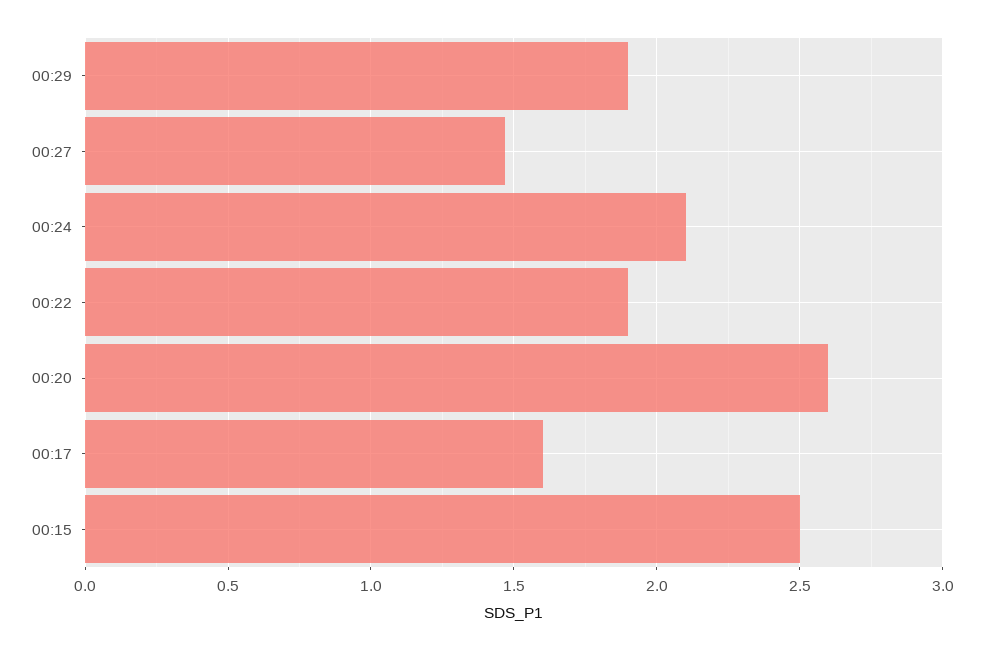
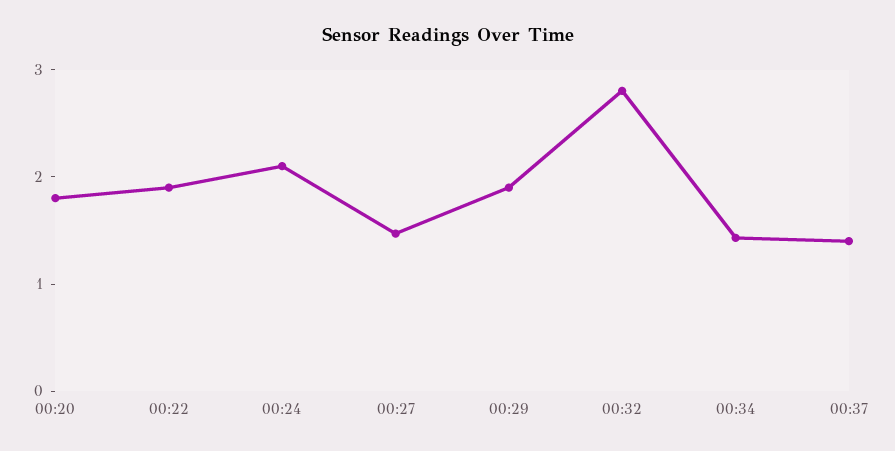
00:20: 2.6 -> 1.8
00:17: 1.6 -> none
00:15: 2.5 -> none
00:32: none -> 2.8
00:34: none -> 1.4
00:37: none -> 1.4

